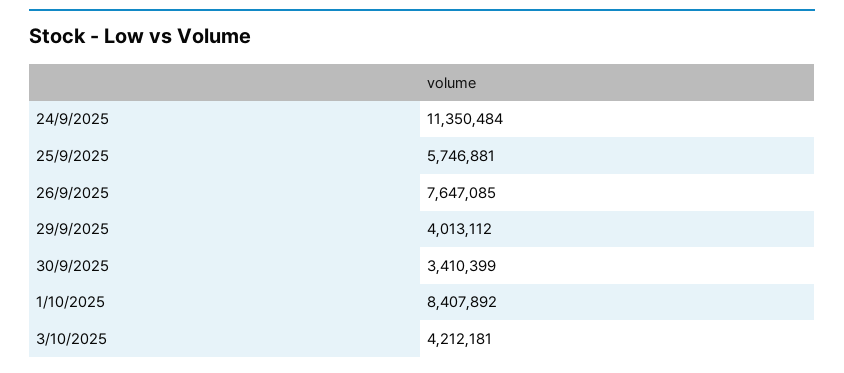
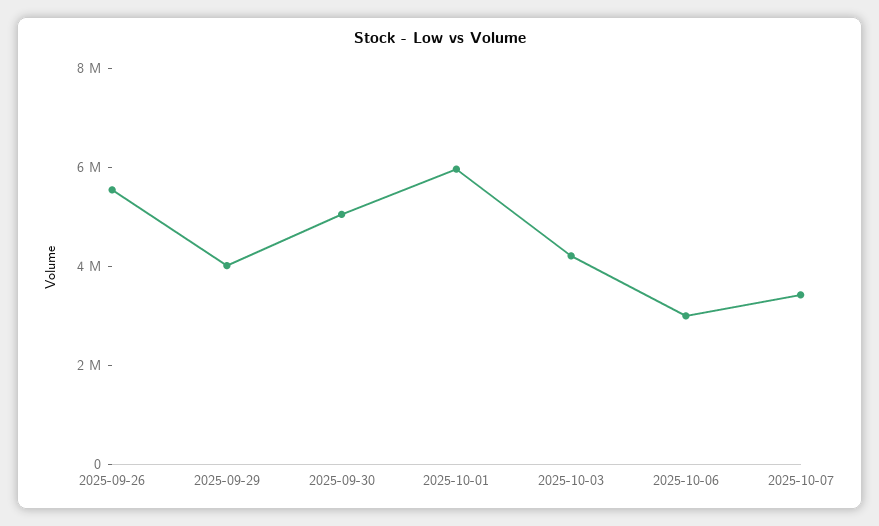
24/9/2025: 11350484 -> none
25/9/2025: 5746881 -> none
26/9/2025: 7647085 -> 5500000
30/9/2025: 3410399 -> 5000000
1/10/2025: 8407892 -> 6000000
2025-10-06: none -> 3000000
2025-10-07: none -> 3500000

